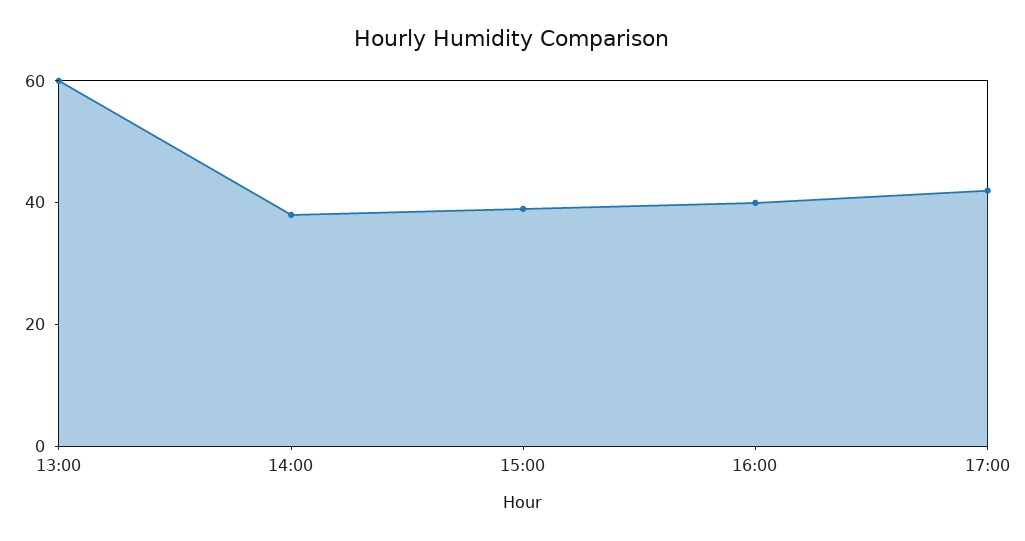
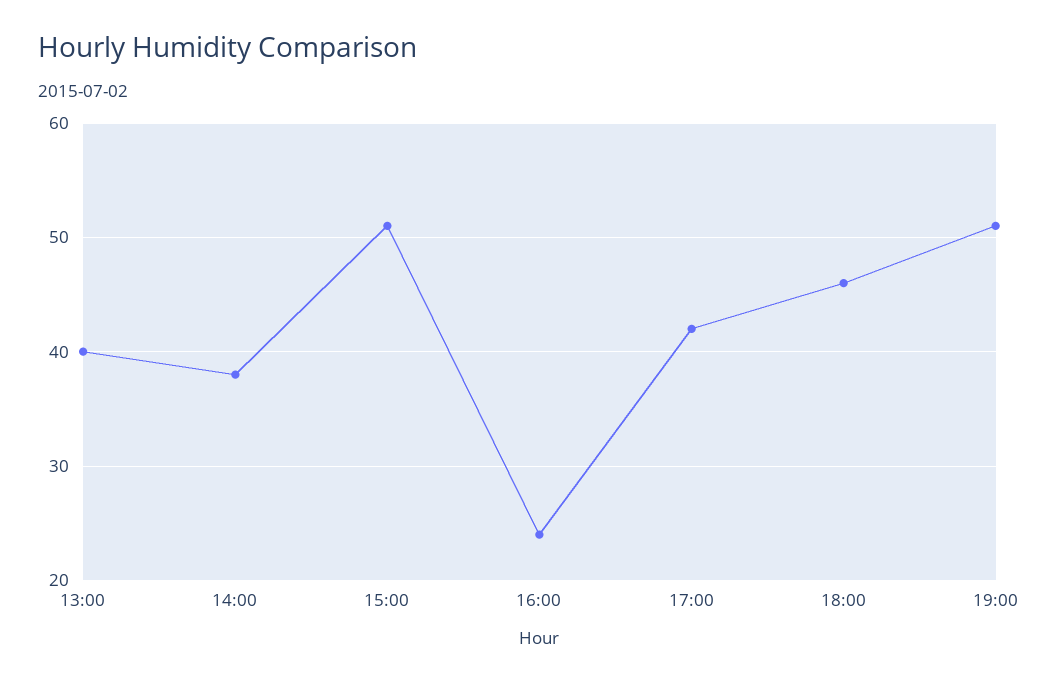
13:00: 60 -> 40
15:00: 40 -> 51
16:00: 40 -> 24
18:00: none -> 46
19:00: none -> 51

